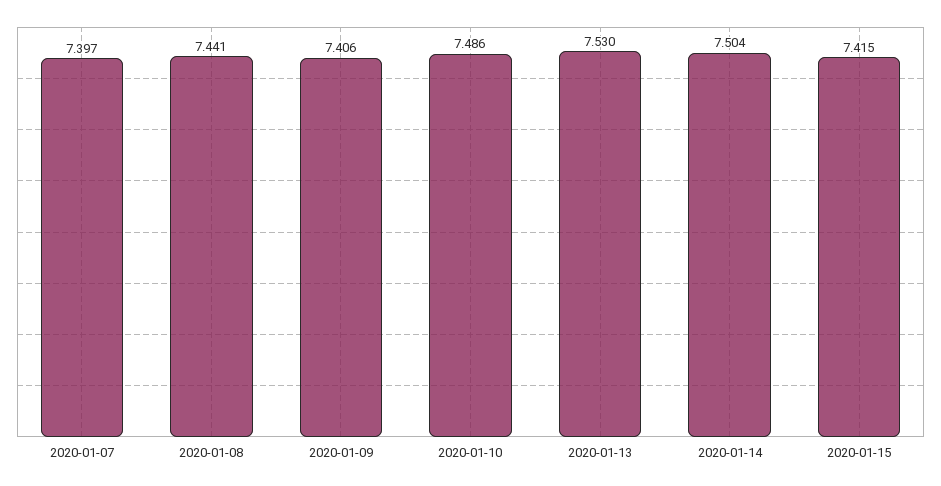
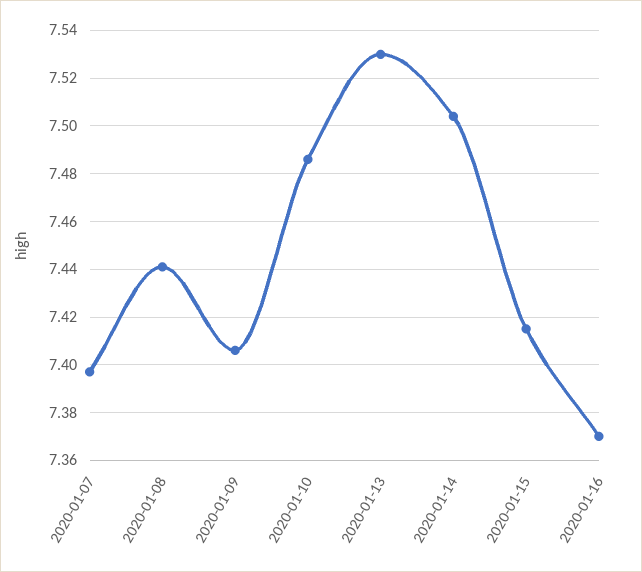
2020-01-16: none -> 7.37

